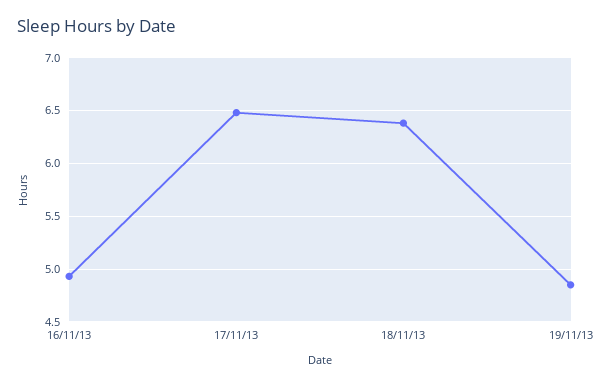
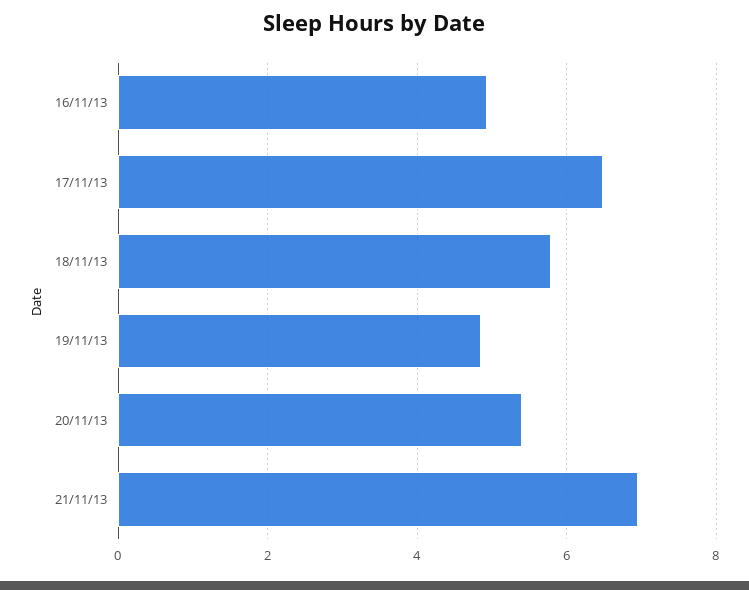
18/11/13: 6.4 -> 5.8
20/11/13: none -> 5.4
21/11/13: none -> 7

